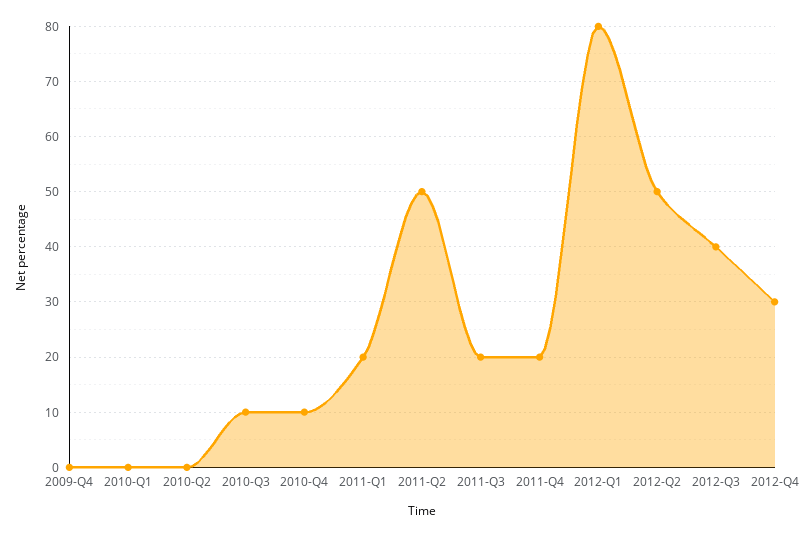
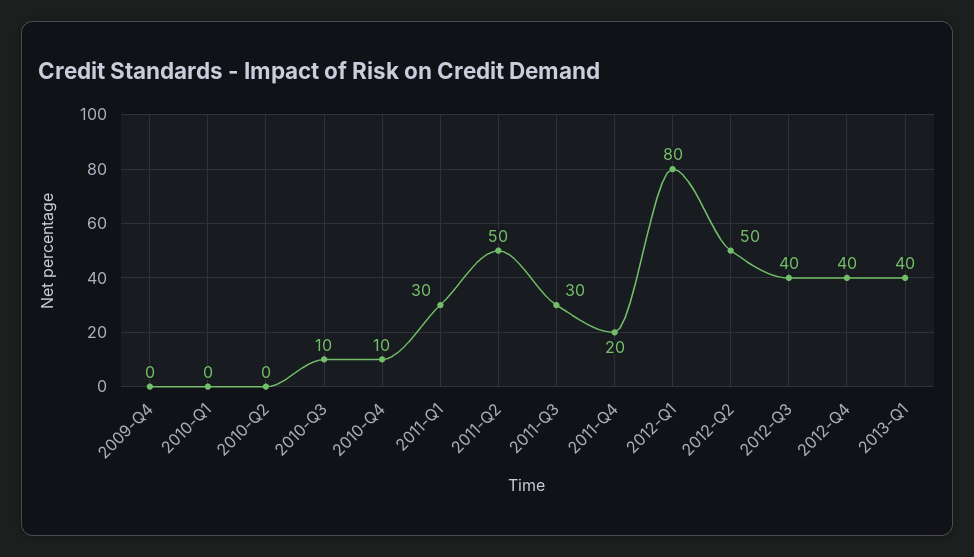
2011-Q1: 20 -> 30
2011-Q3: 20 -> 30
2012-Q4: 30 -> 40
2013-Q1: none -> 40

